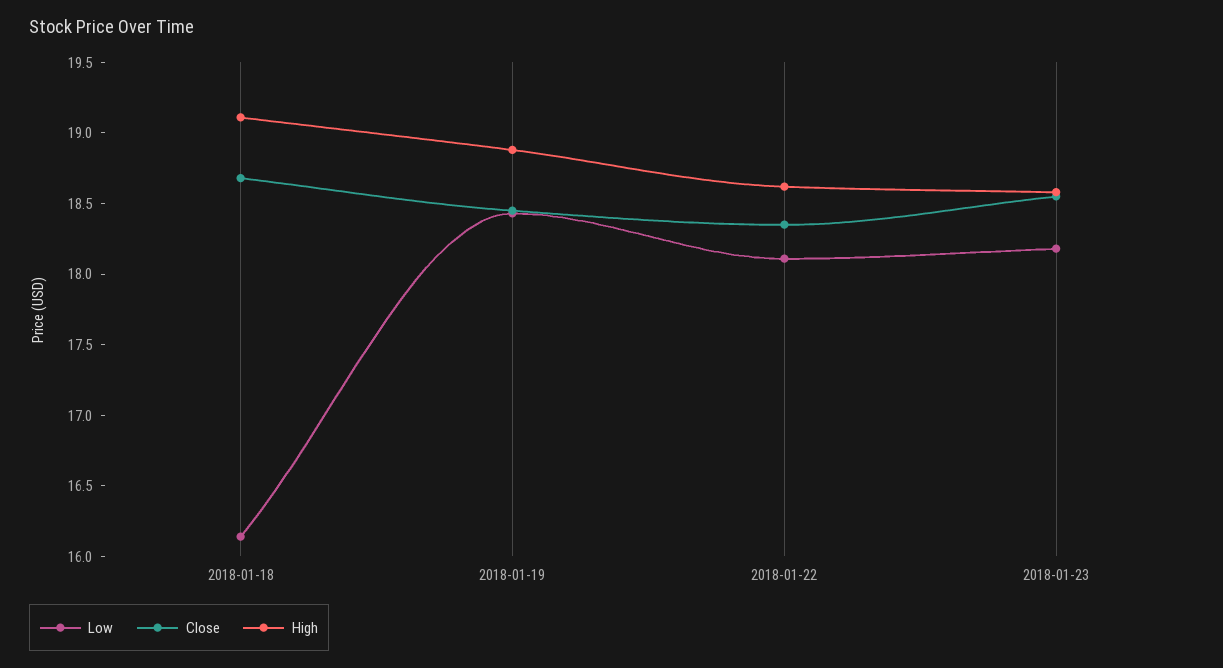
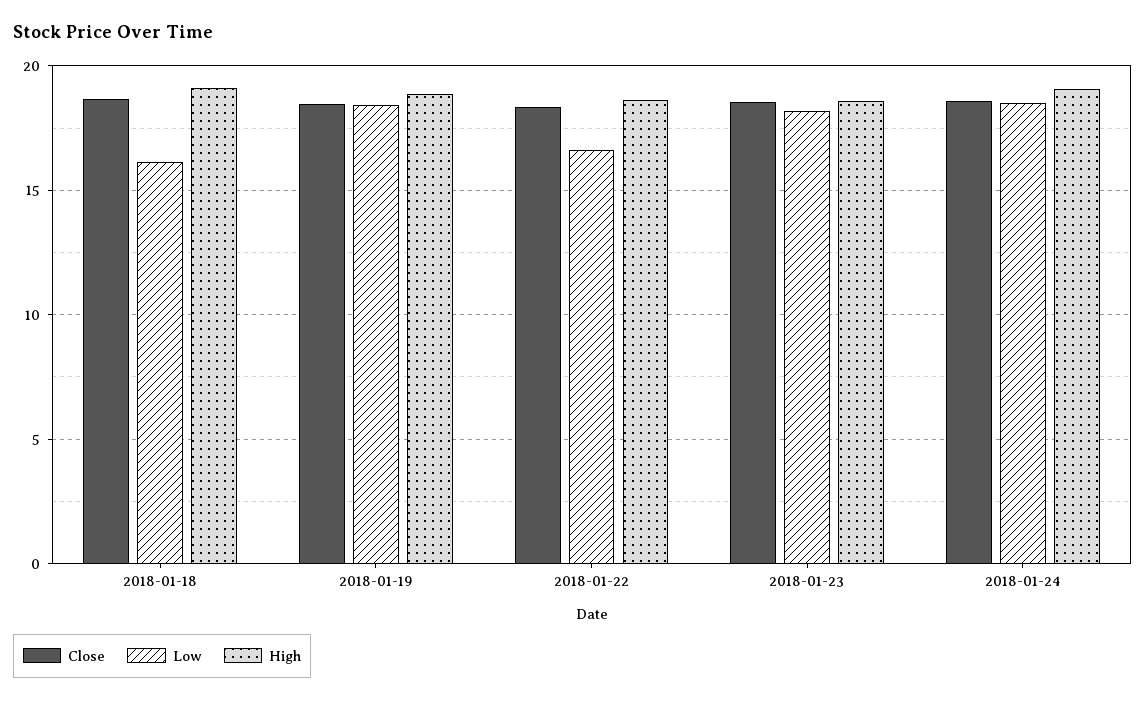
Low, 2018-01-22: 18.1 -> 16.5
Close, 2018-01-24: none -> 18.5
Low, 2018-01-24: none -> 18.5
High, 2018-01-24: none -> 19

